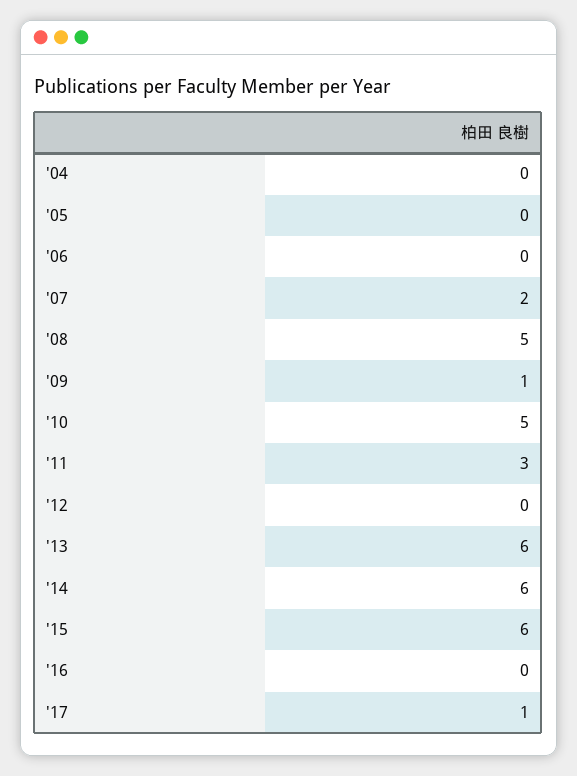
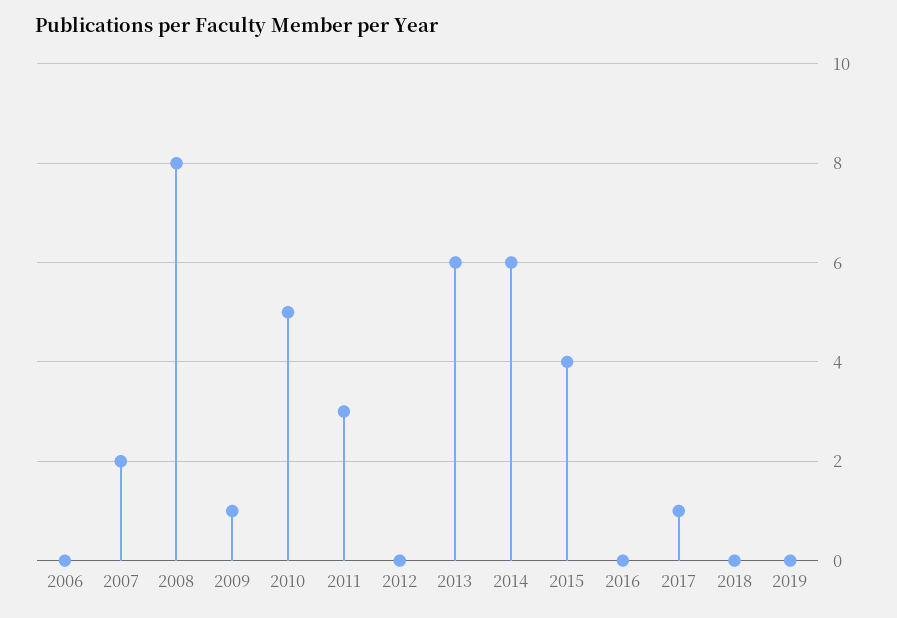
'04: 0 -> none
'05: 0 -> none
'08: 5 -> 8
'15: 6 -> 4
2018: none -> 0
2019: none -> 0

